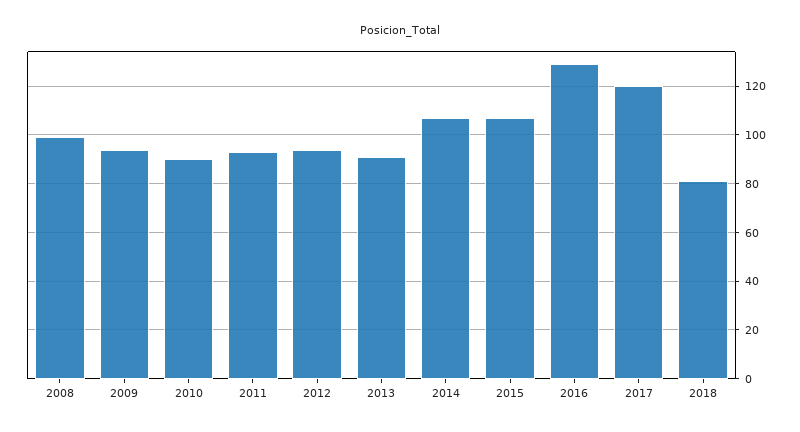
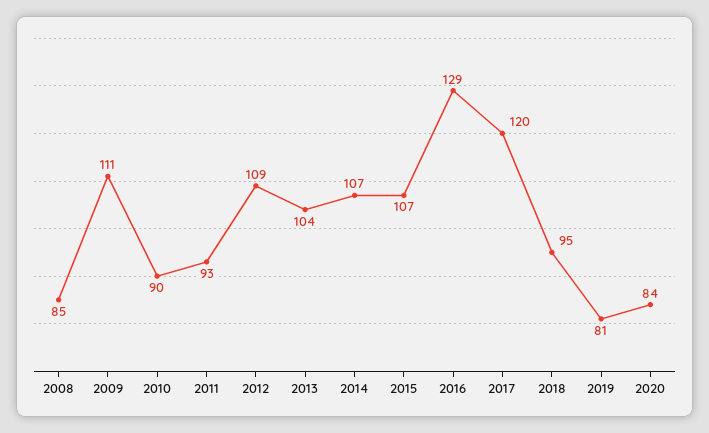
2008: 100 -> 85
2009: 95 -> 111
2012: 95 -> 109
2013: 90 -> 104
2018: 80 -> 95
2019: none -> 81
2020: none -> 84

